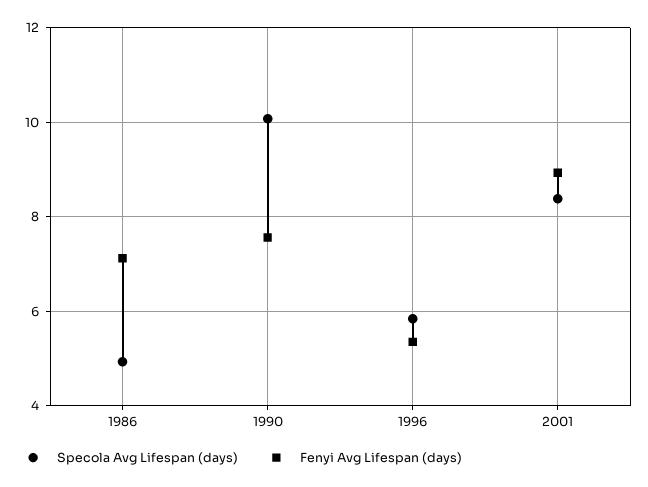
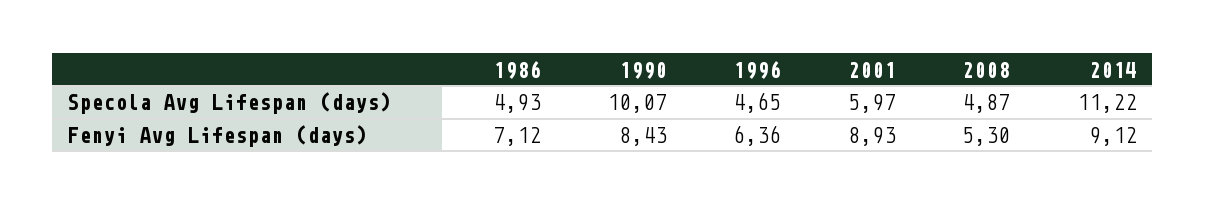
Fenyi Avg Lifespan (days), 1990: 7.6 -> 8.43
Specola Avg Lifespan (days), 1996: 5.8 -> 4.65
Fenyi Avg Lifespan (days), 1996: 5.4 -> 6.36
Specola Avg Lifespan (days), 2001: 8.4 -> 5.97
Specola Avg Lifespan (days), 2008: none -> 4.87
Specola Avg Lifespan (days), 2014: none -> 11.22
Fenyi Avg Lifespan (days), 2008: none -> 5.3
Fenyi Avg Lifespan (days), 2014: none -> 9.12

